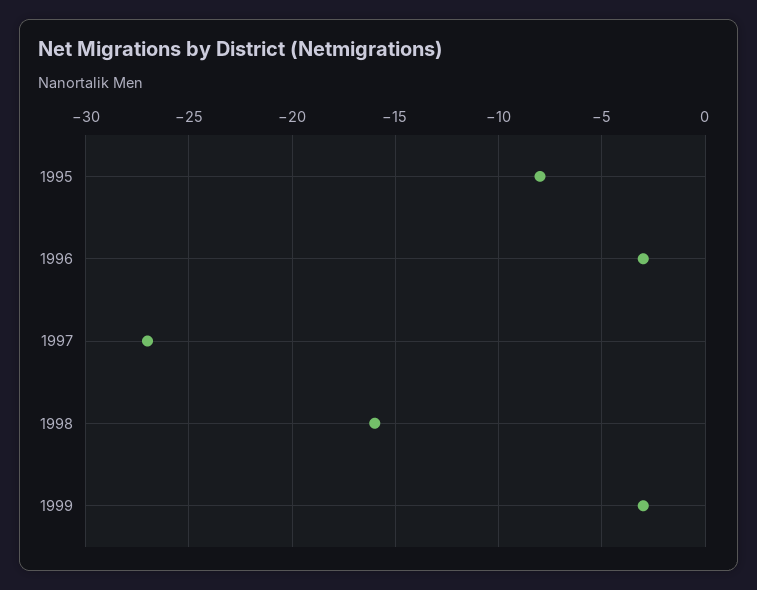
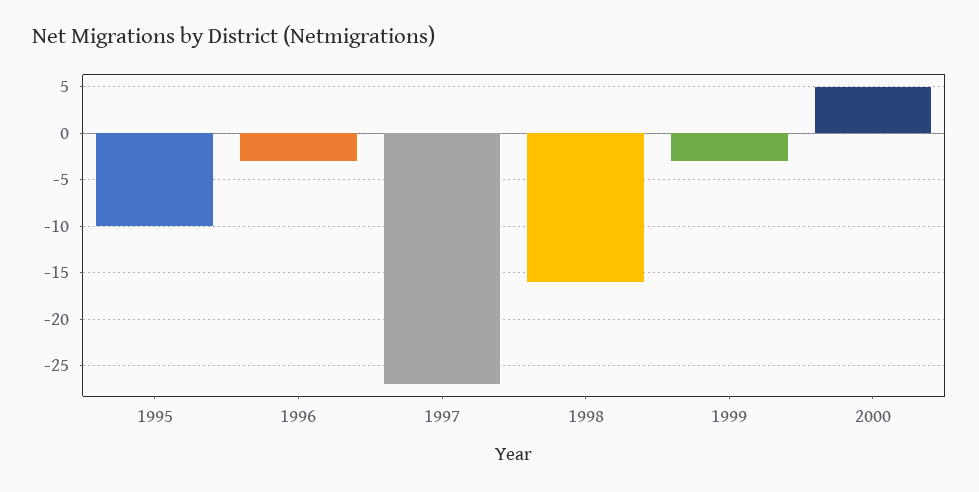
1995: -8 -> -10
2000: none -> 5

